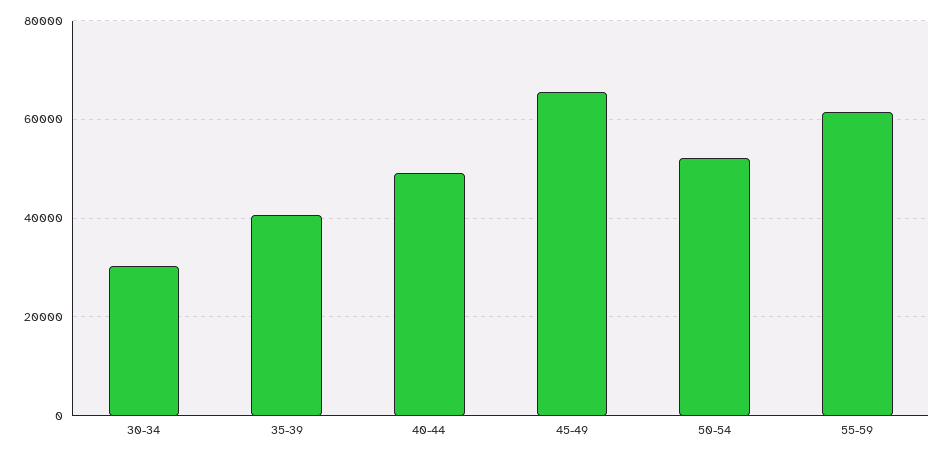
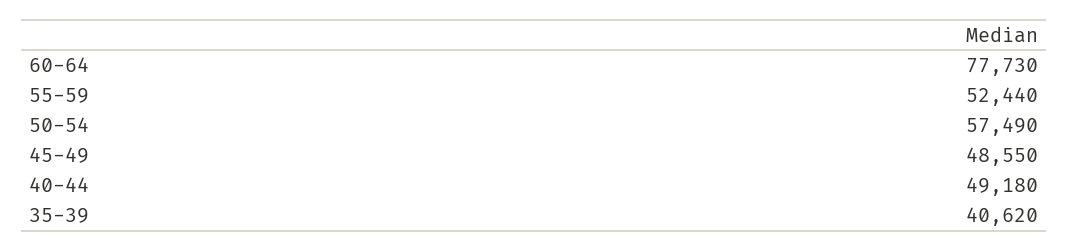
30-34: 30000 -> none
45-49: 66000 -> 48550
50-54: 52000 -> 57490
55-59: 62000 -> 52440
60-64: none -> 77730

